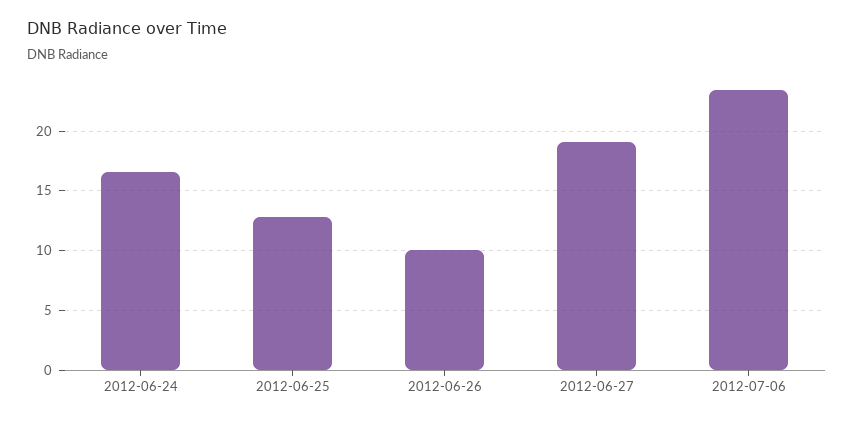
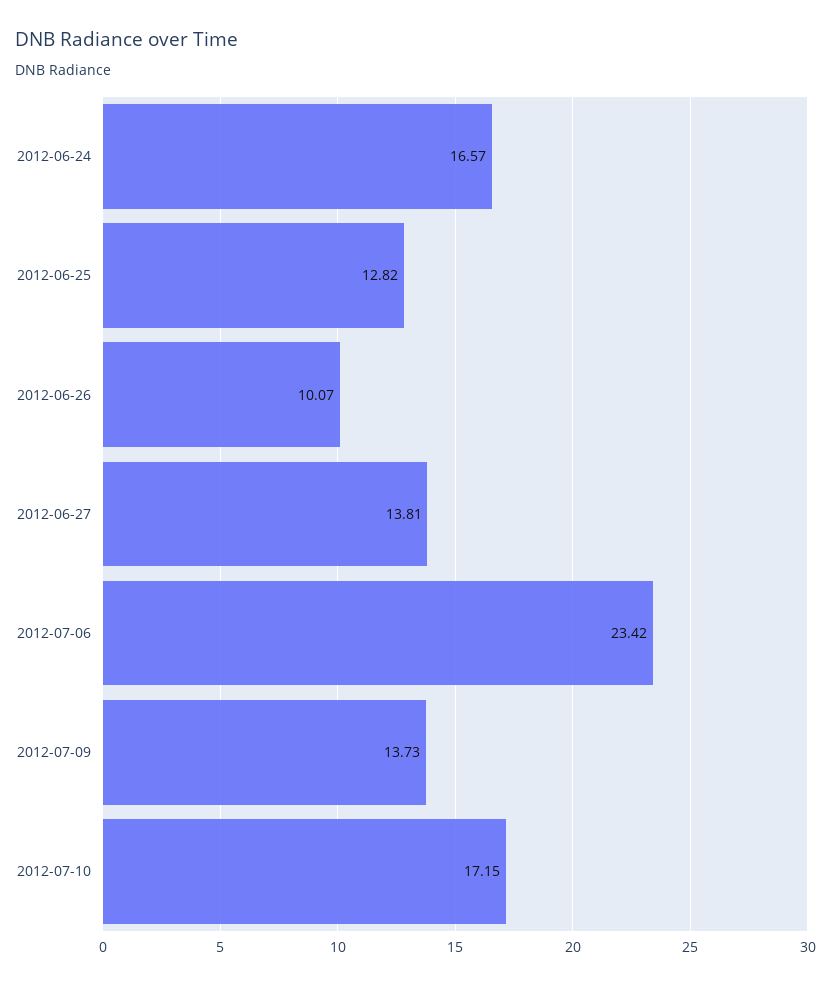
2012-06-27: 19 -> 13.81
2012-07-09: none -> 13.73
2012-07-10: none -> 17.15

